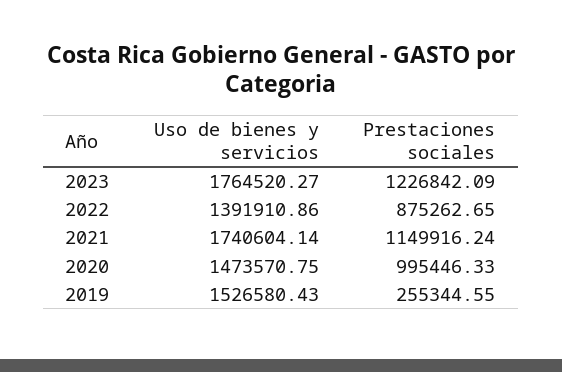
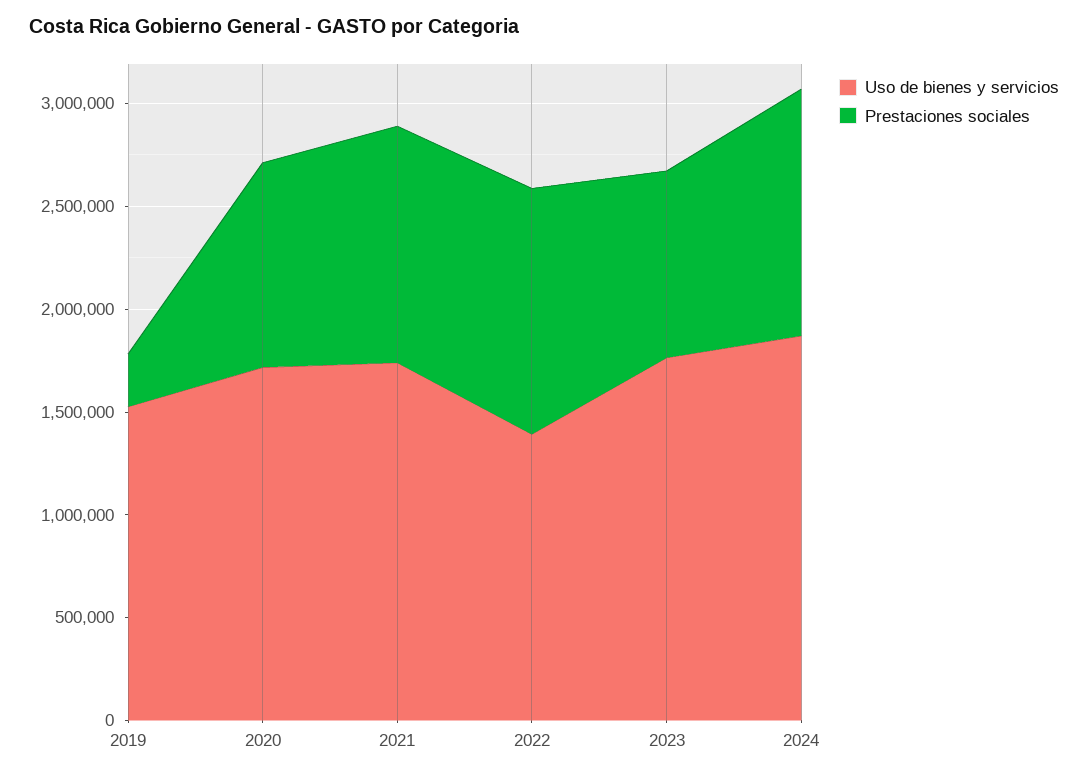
Prestaciones sociales, 2023: 1226842.09 -> 900000
Prestaciones sociales, 2022: 875262.65 -> 1200000
Uso de bienes y servicios, 2020: 1473570.75 -> 1700000
Uso de bienes y servicios, 2024: none -> 1900000
Prestaciones sociales, 2024: none -> 1200000

